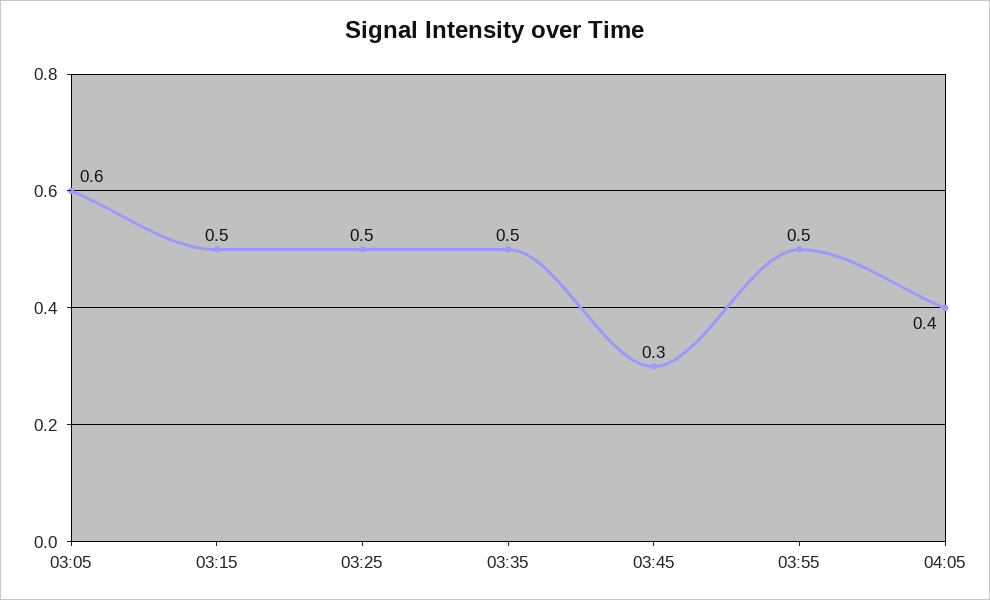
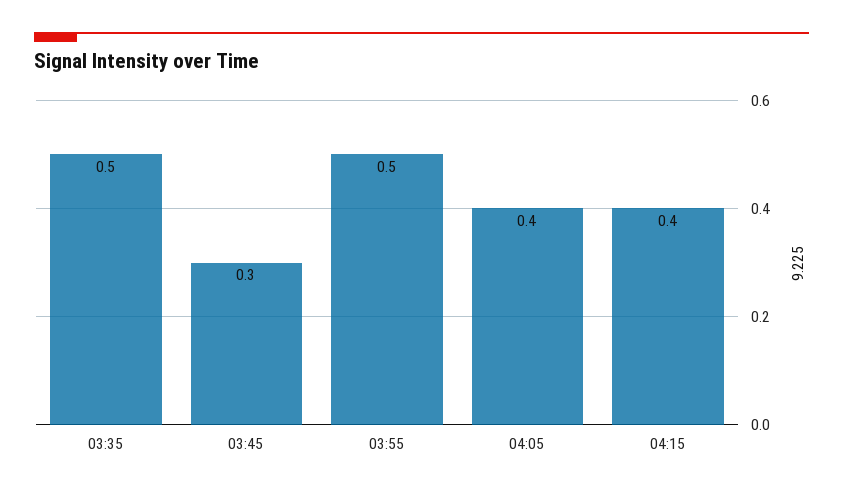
03:05: 0.6 -> none
03:15: 0.5 -> none
03:25: 0.5 -> none
04:15: none -> 0.4

